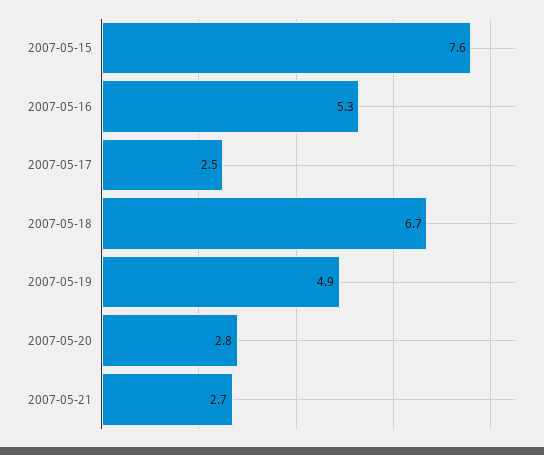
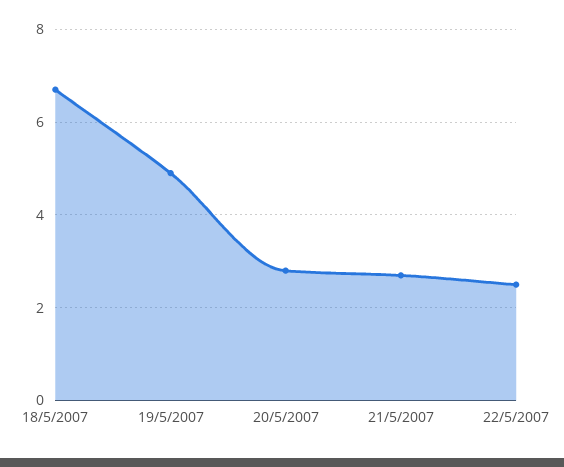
2007-05-15: 7.6 -> none
2007-05-16: 5.3 -> none
2007-05-17: 2.5 -> none
22/5/2007: none -> 2.5

